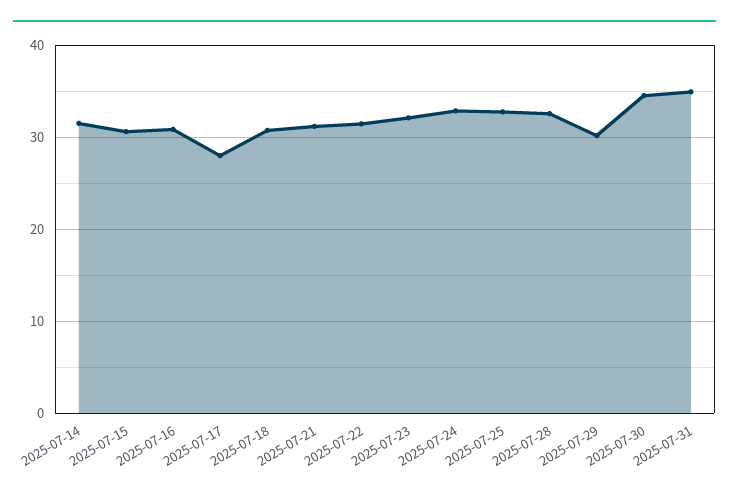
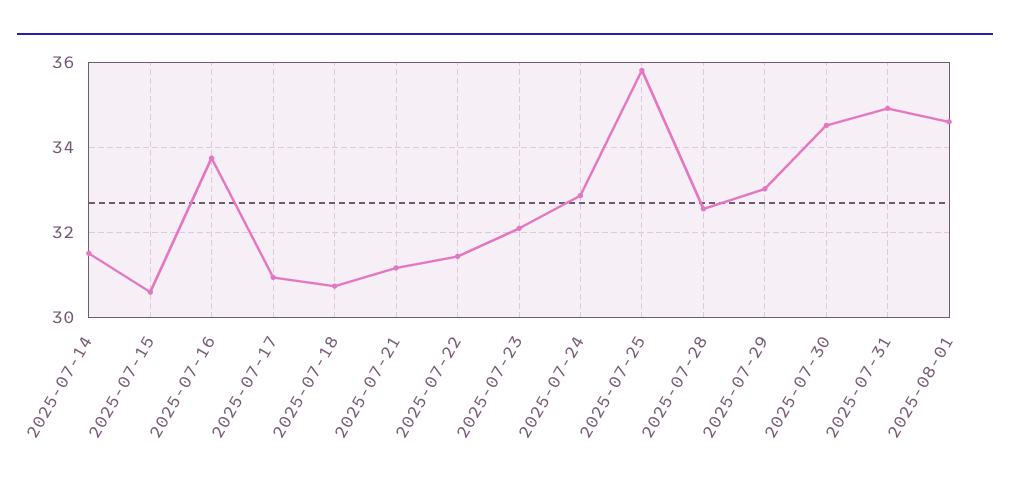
2025-07-16: 31 -> 33.8
2025-07-17: 28 -> 31
2025-07-25: 33 -> 35.8
2025-07-29: 30 -> 33
2025-08-01: none -> 34.6

